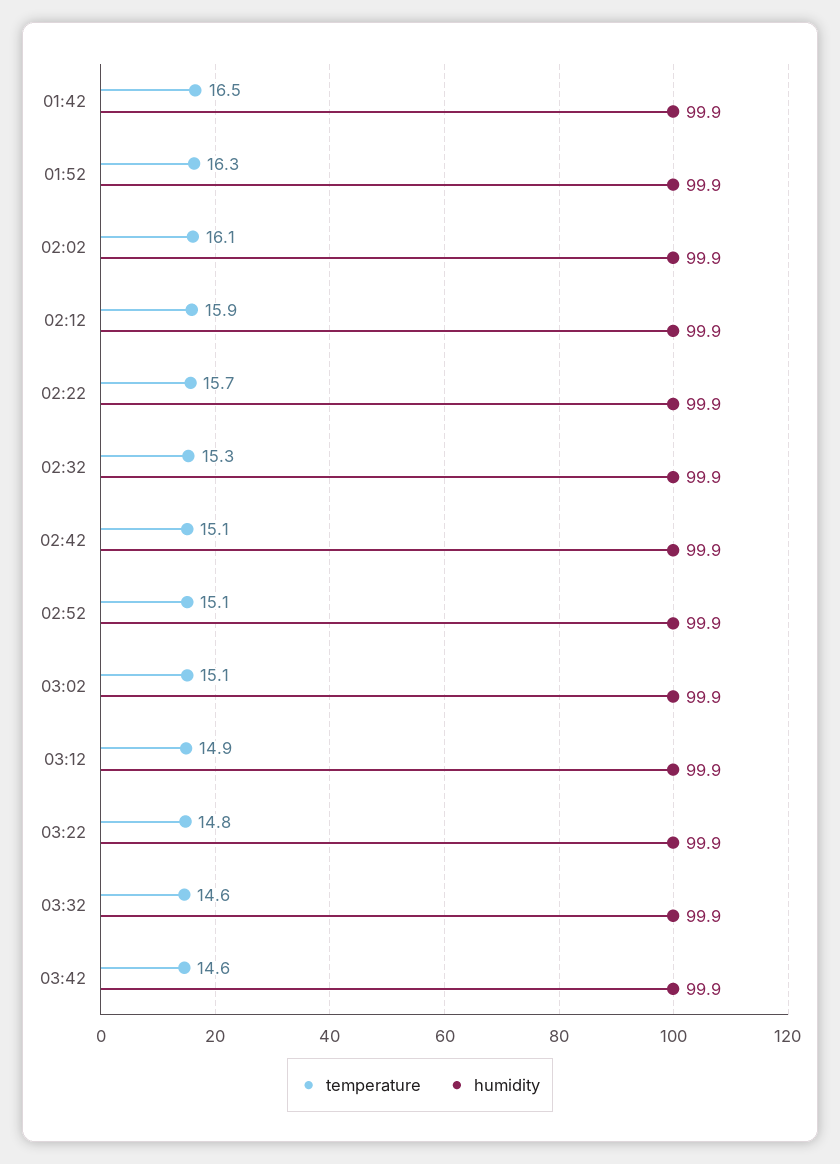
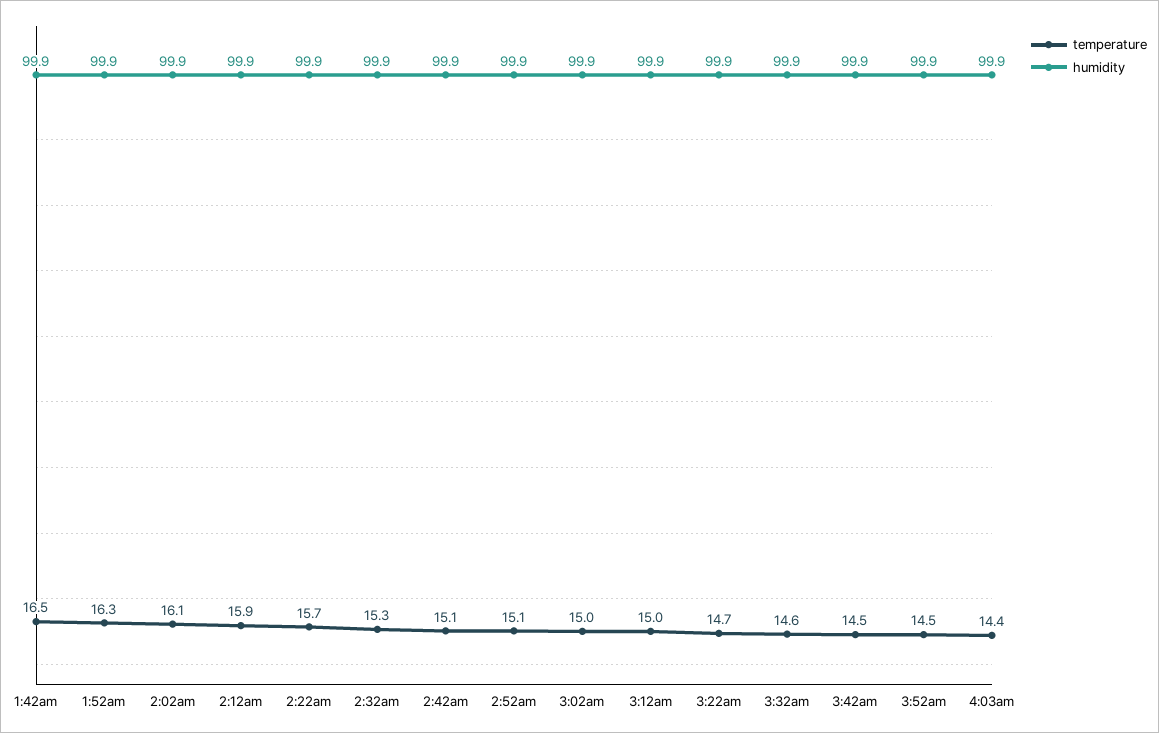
temperature, 03:02: 15.1 -> 15
temperature, 03:12: 14.9 -> 15
temperature, 03:22: 14.8 -> 14.7
temperature, 03:42: 14.6 -> 14.5
temperature, 3:52am: none -> 14.5
humidity, 3:52am: none -> 99.9
temperature, 4:03am: none -> 14.4
humidity, 4:03am: none -> 99.9

